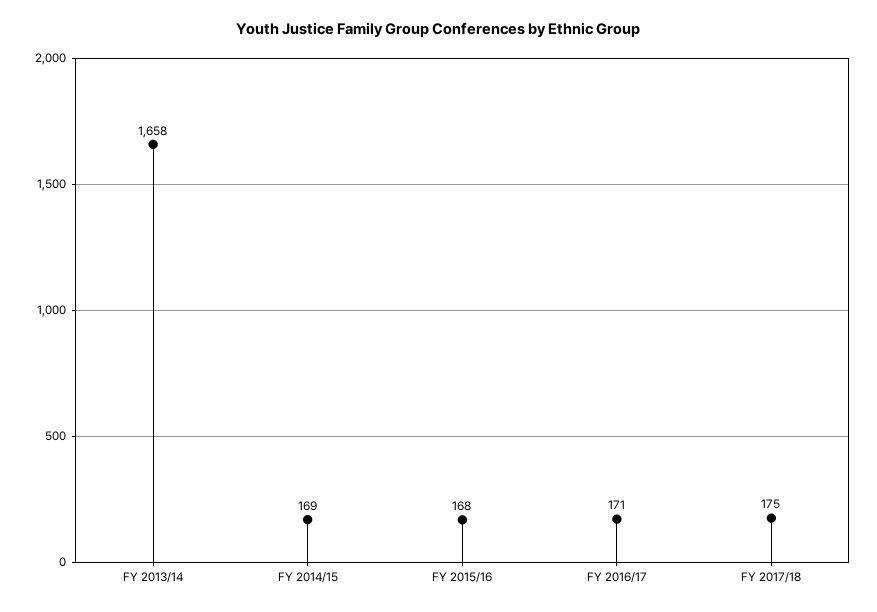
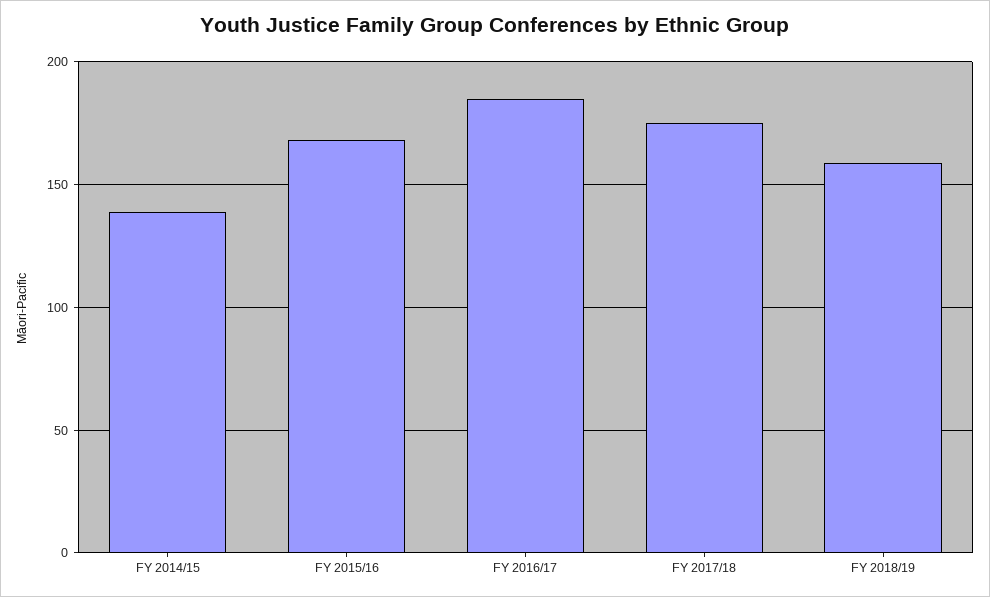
FY 2013/14: 1658 -> none
FY 2014/15: 169 -> 140
FY 2016/17: 171 -> 185
FY 2018/19: none -> 160

